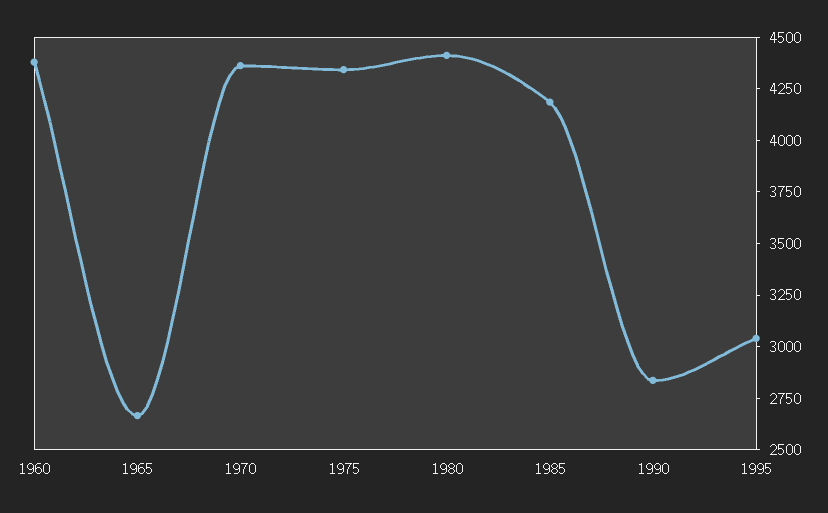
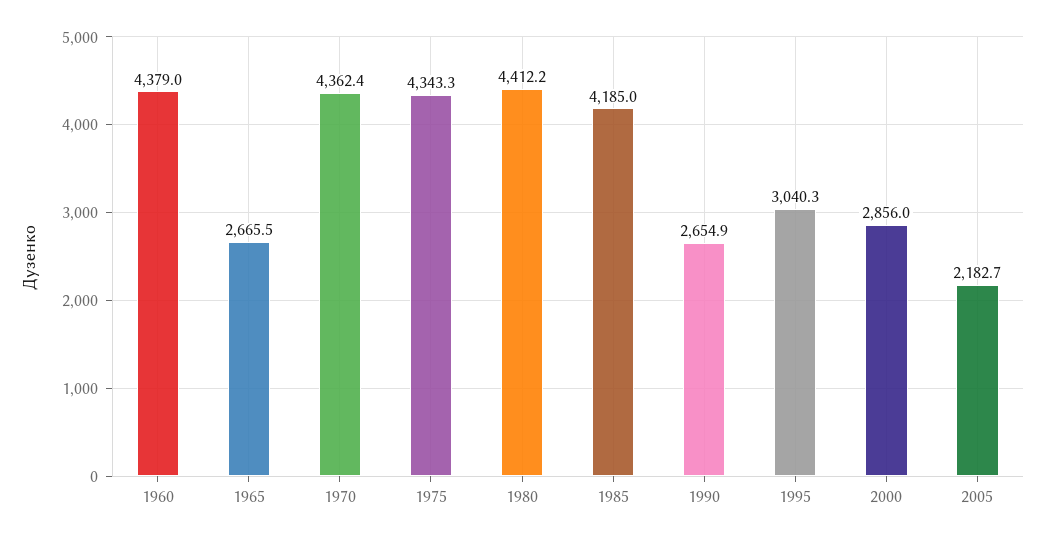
1990: 2850 -> 2654.9
2000: none -> 2856
2005: none -> 2182.7

